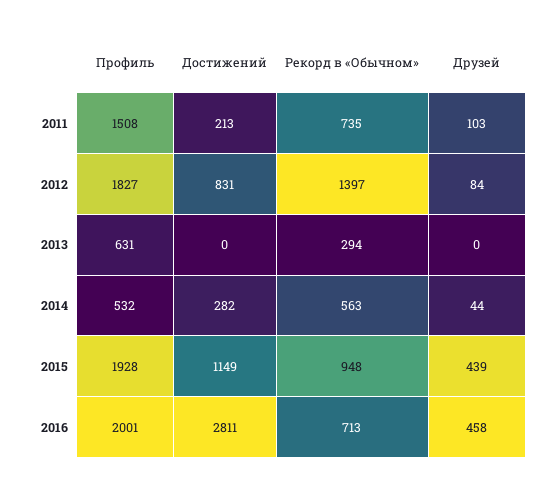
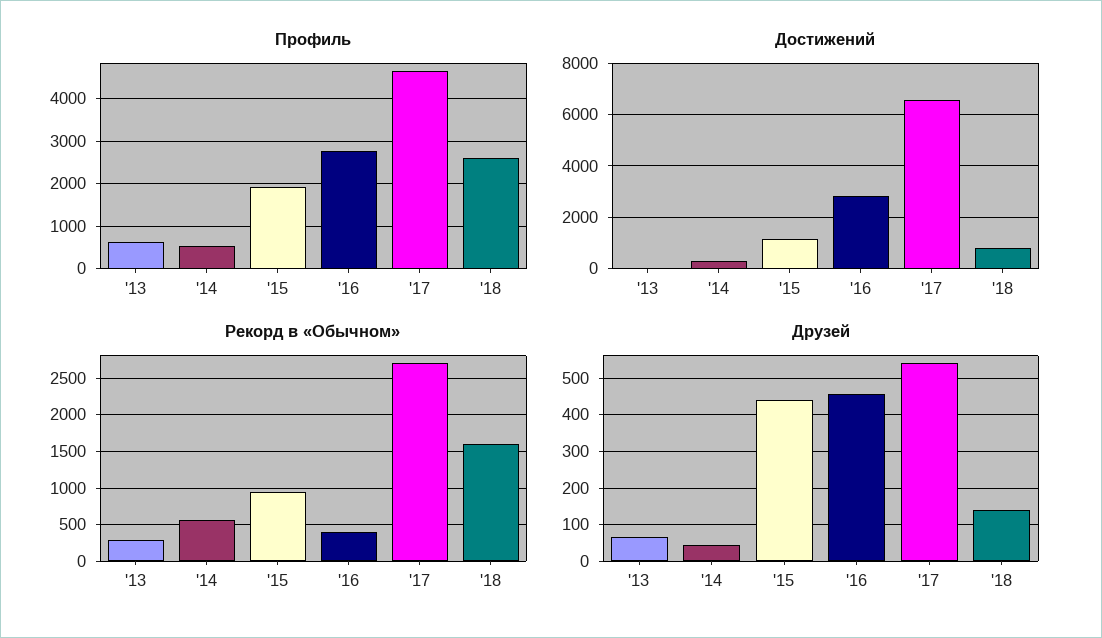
Профиль, 2011: 1508 -> none
Достижений, 2011: 213 -> none
Рекорд в «Обычном», 2011: 735 -> none
Друзей, 2011: 103 -> none
Профиль, 2012: 1827 -> none
Достижений, 2012: 831 -> none
Рекорд в «Обычном», 2012: 1397 -> none
Друзей, 2012: 84 -> none
Друзей, 2013: 0 -> 60
Профиль, 2016: 2001 -> 2800
Рекорд в «Обычном», 2016: 713 -> 400
Профиль, '17: none -> 4600
Профиль, '18: none -> 2600
Достижений, '17: none -> 6500
Достижений, '18: none -> 750
Рекорд в «Обычном», '17: none -> 2700
Рекорд в «Обычном», '18: none -> 1600
Друзей, '17: none -> 540
Друзей, '18: none -> 140

